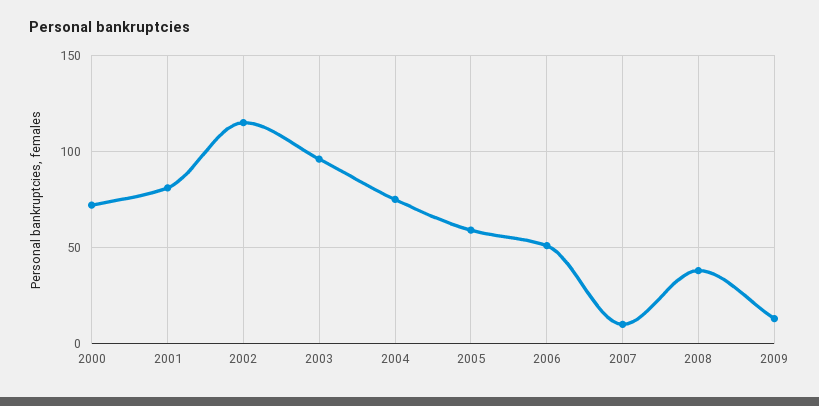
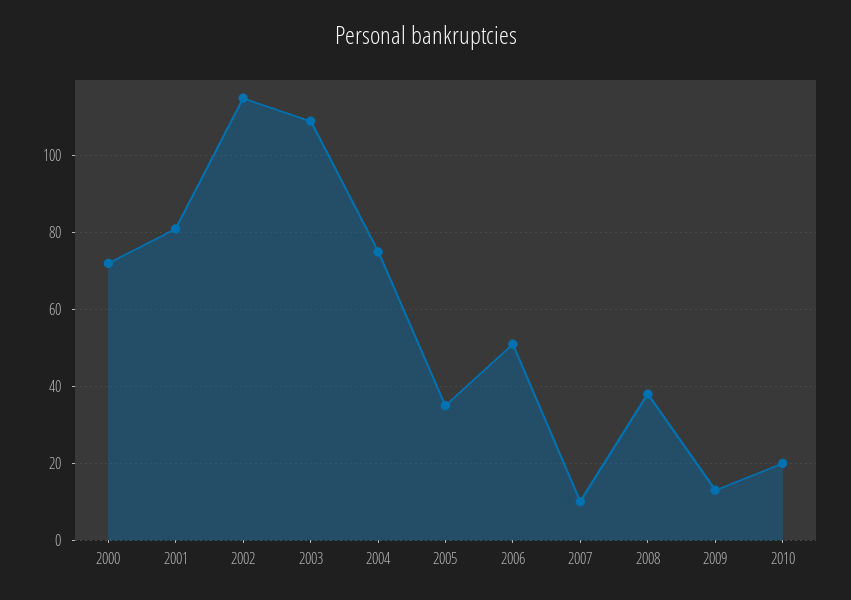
2003: 95 -> 110
2005: 60 -> 35
2010: none -> 20

